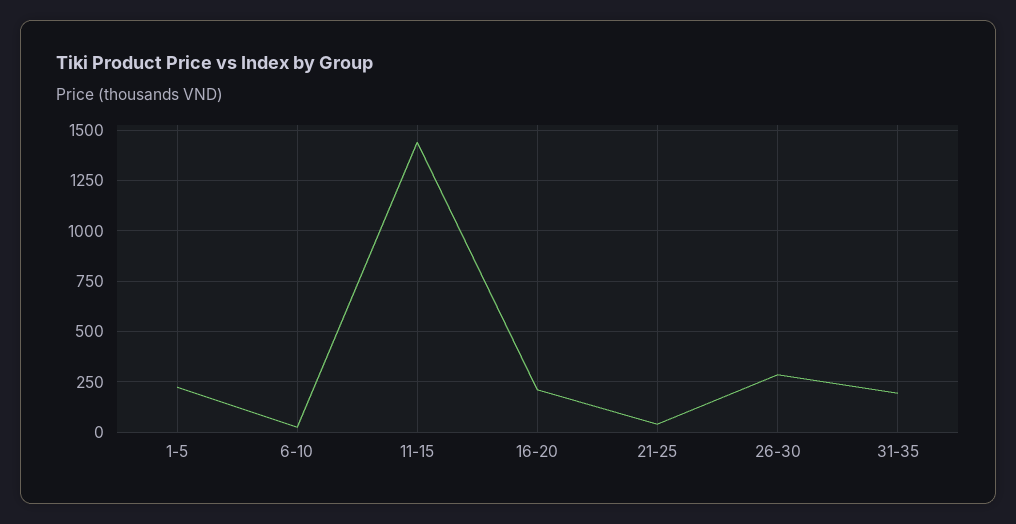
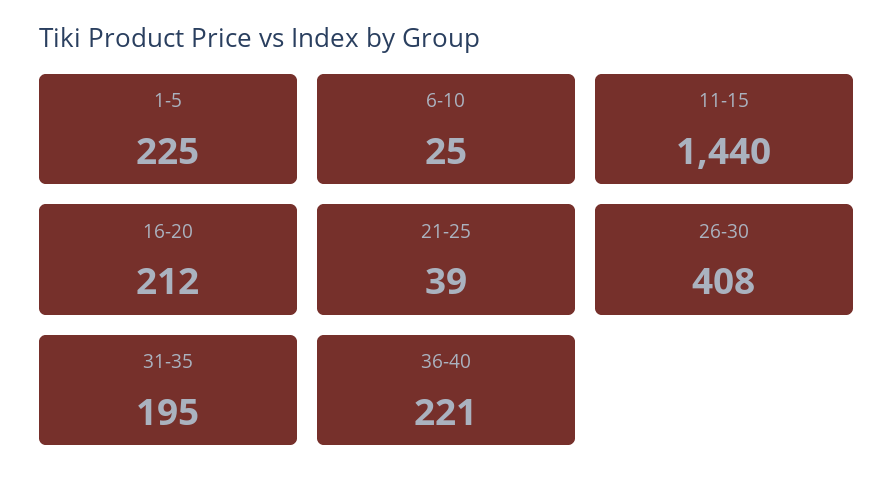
26-30: 300 -> 408
36-40: none -> 221

